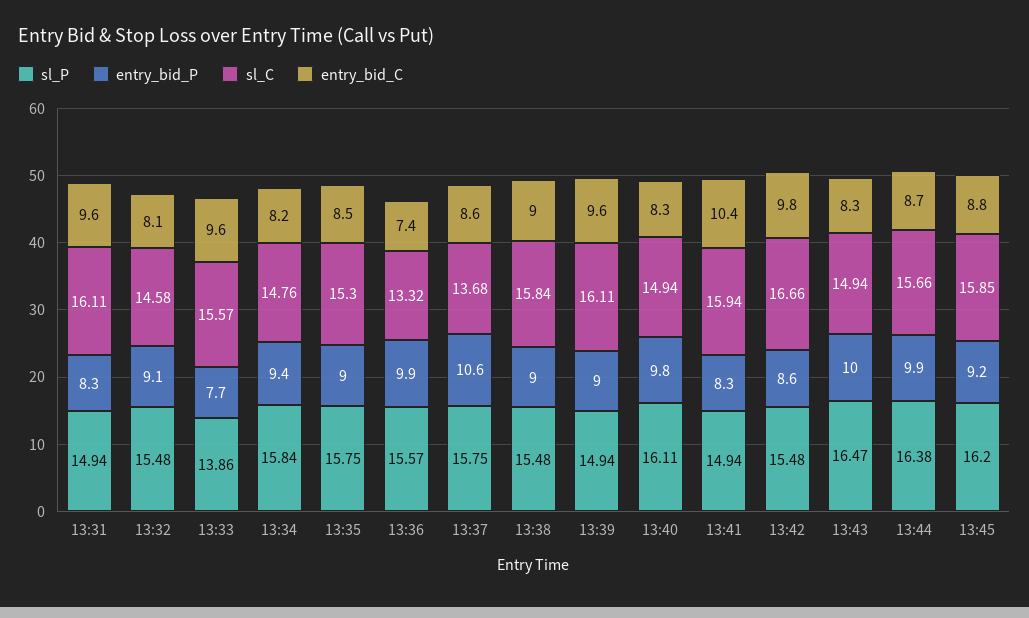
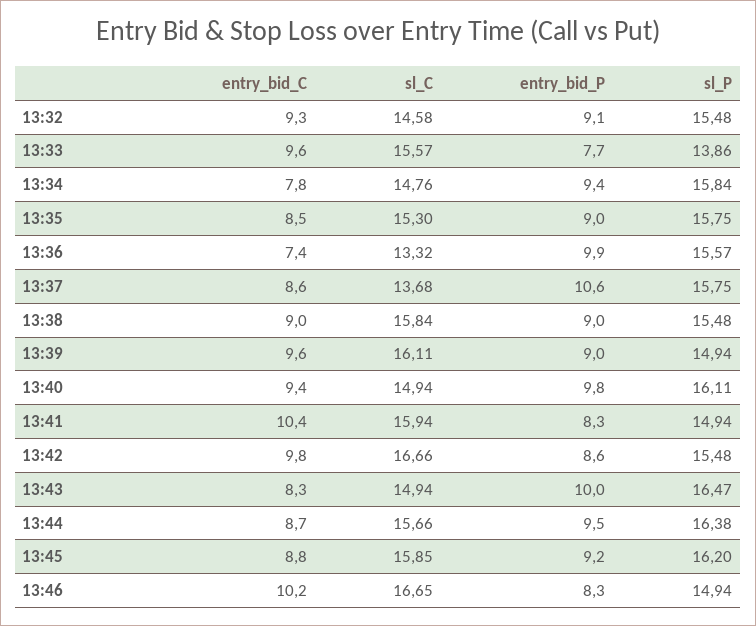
sl_P, 13:31: 14.94 -> none
entry_bid_P, 13:31: 8.3 -> none
sl_C, 13:31: 16.11 -> none
entry_bid_C, 13:31: 9.6 -> none
entry_bid_C, 13:32: 8.1 -> 9.3
entry_bid_C, 13:34: 8.2 -> 7.8
entry_bid_C, 13:40: 8.3 -> 9.4
entry_bid_P, 13:44: 9.9 -> 9.5
entry_bid_C, 13:46: none -> 10.2
sl_C, 13:46: none -> 16.65
entry_bid_P, 13:46: none -> 8.3
sl_P, 13:46: none -> 14.94

